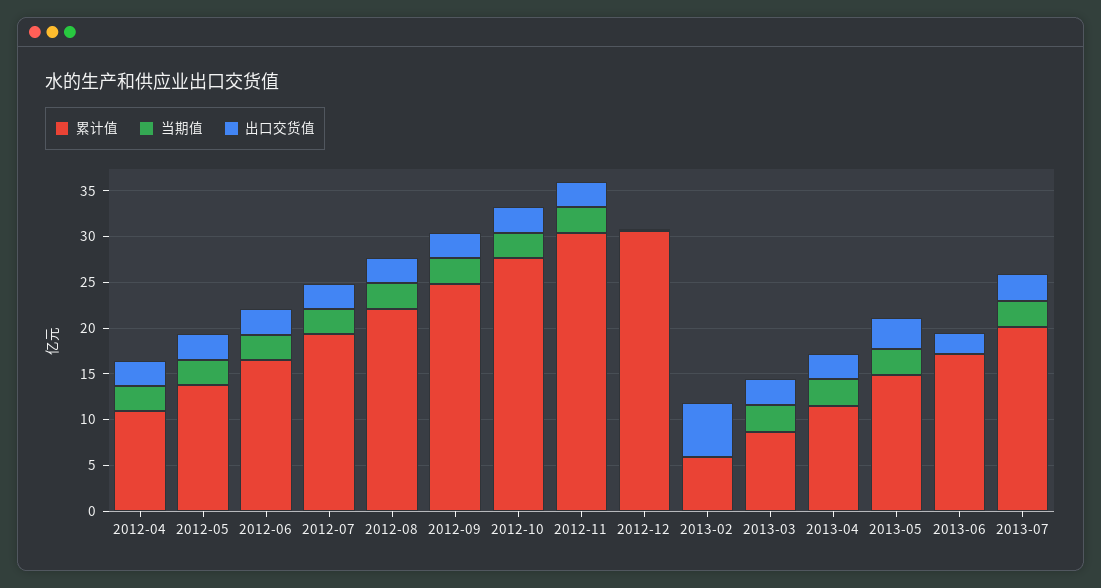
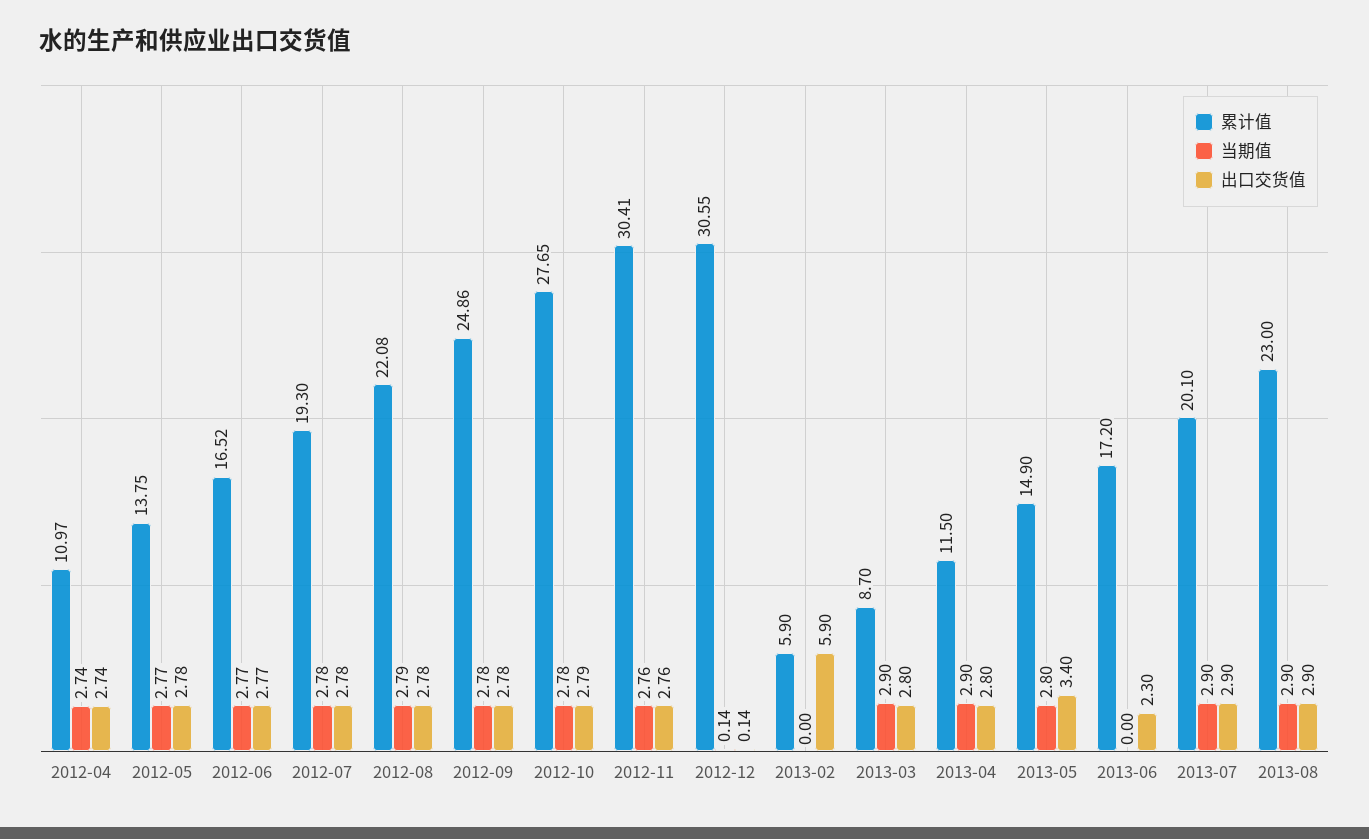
累计值, 2013-08: none -> 23
当期值, 2013-08: none -> 2.9
出口交货值, 2013-08: none -> 2.9

